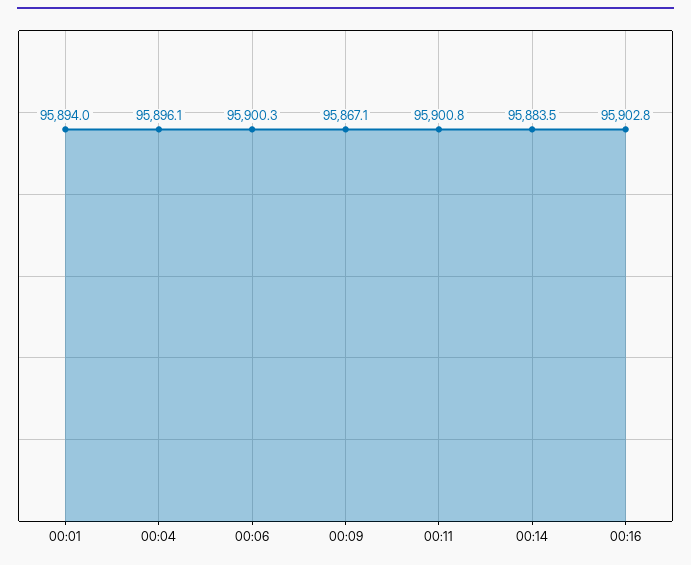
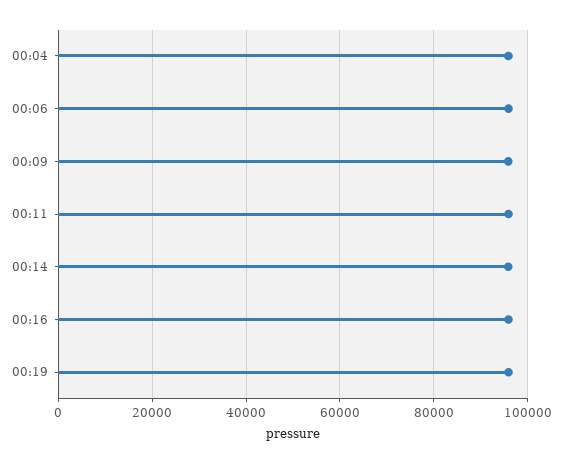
00:01: 95894 -> none
00:19: none -> 96000

